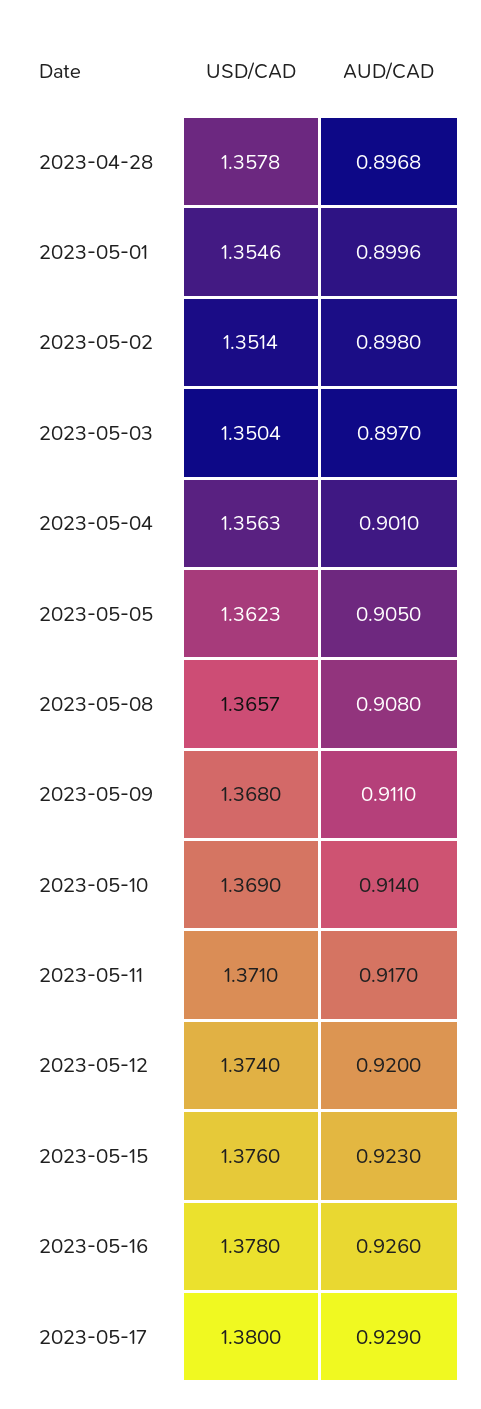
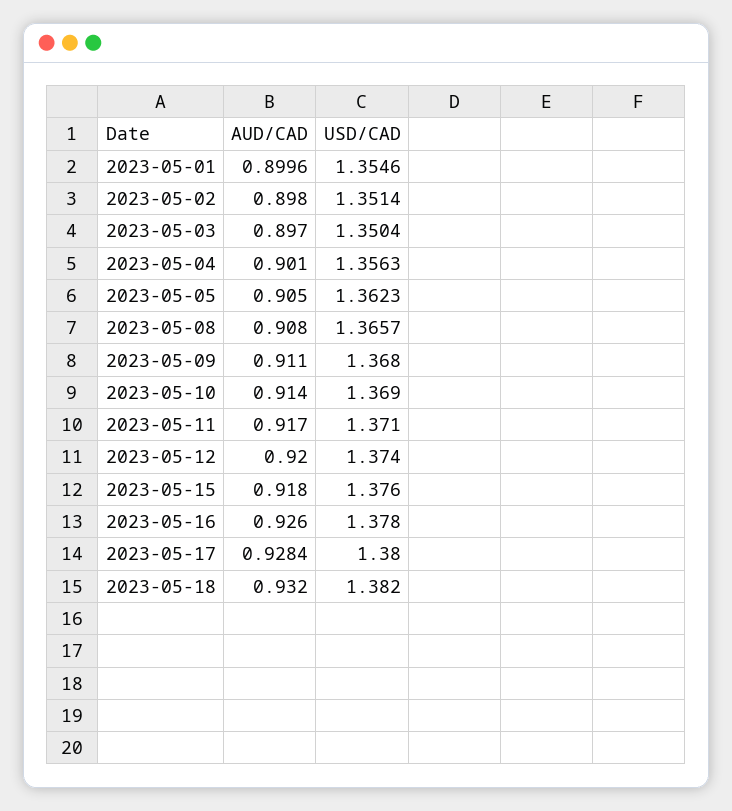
USD/CAD, 2023-04-28: 1.3578 -> none
AUD/CAD, 2023-04-28: 0.8968 -> none
AUD/CAD, 2023-05-15: 0.923 -> 0.918
AUD/CAD, 2023-05-17: 0.929 -> 0.9284
AUD/CAD, 2023-05-18: none -> 0.932
USD/CAD, 2023-05-18: none -> 1.382

